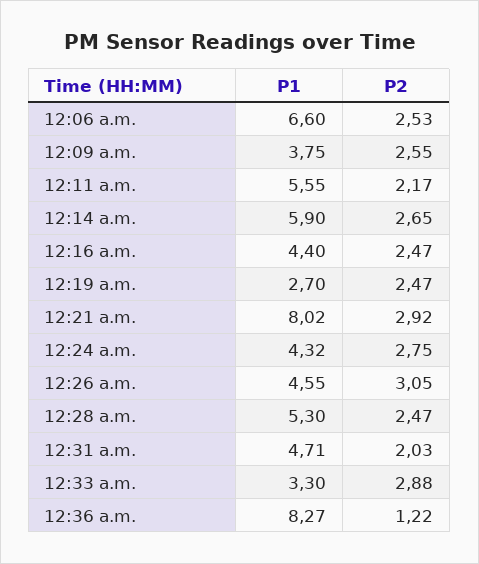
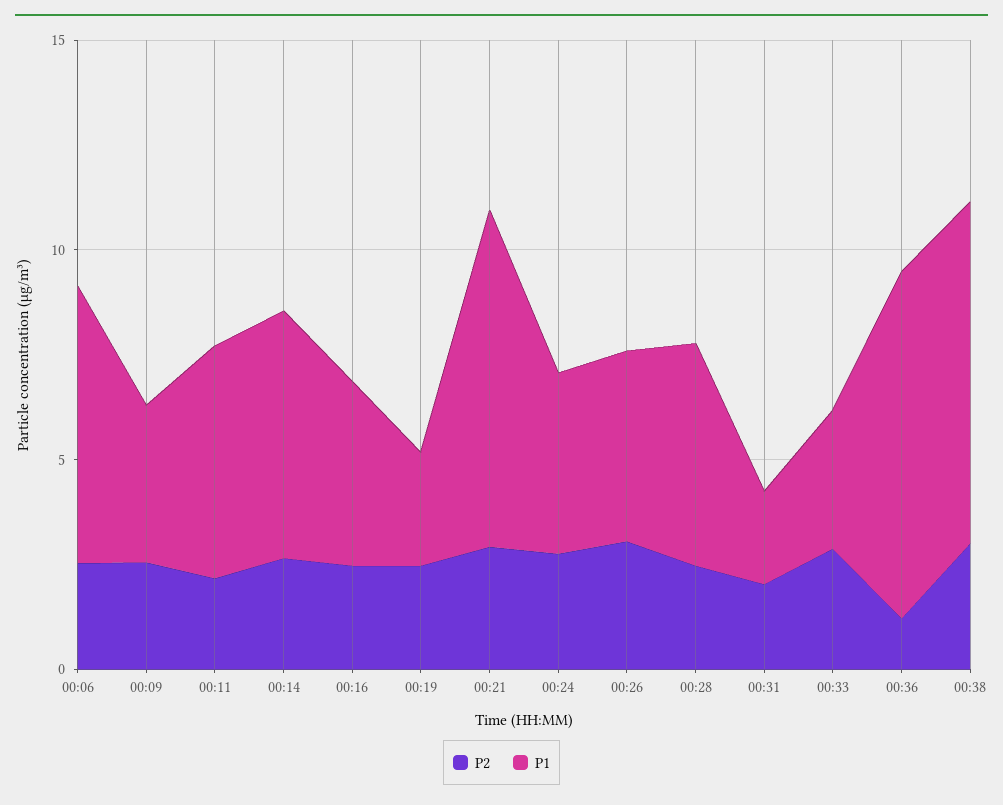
P1, 12:31 a.m.: 4.71 -> 2
P2, 00:38: none -> 3
P1, 00:38: none -> 8

